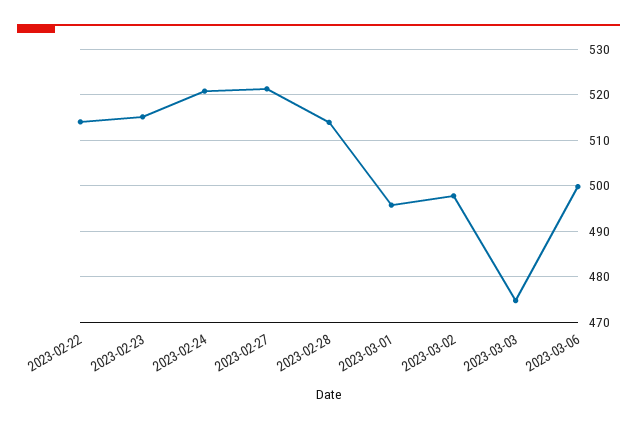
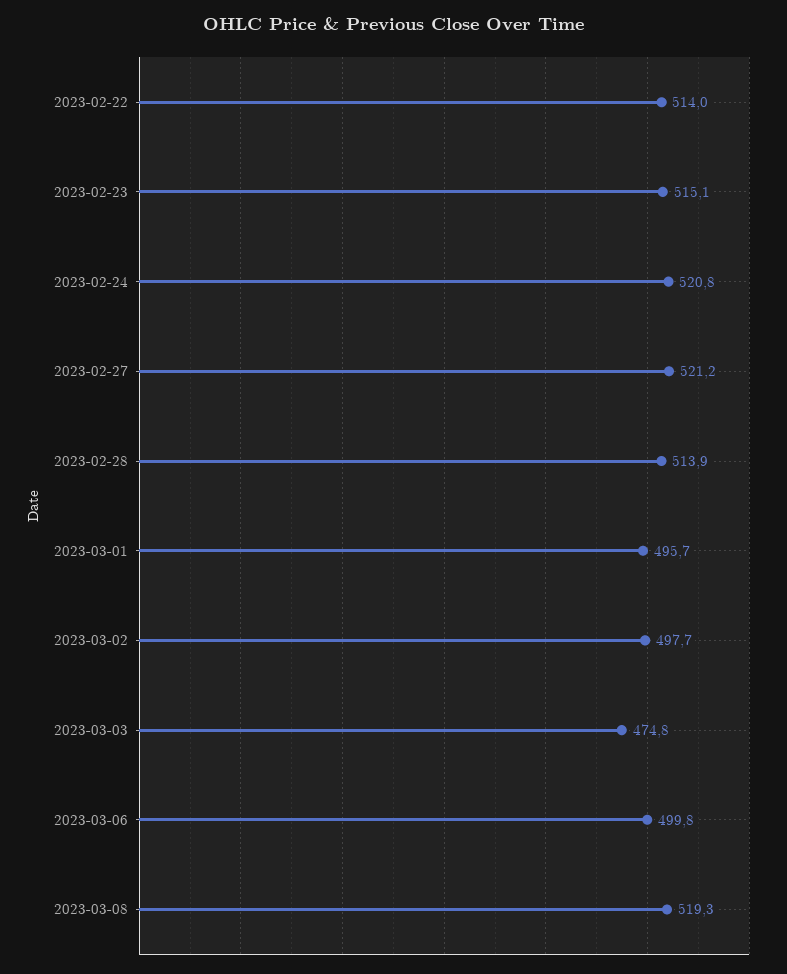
2023-03-08: none -> 519.3

